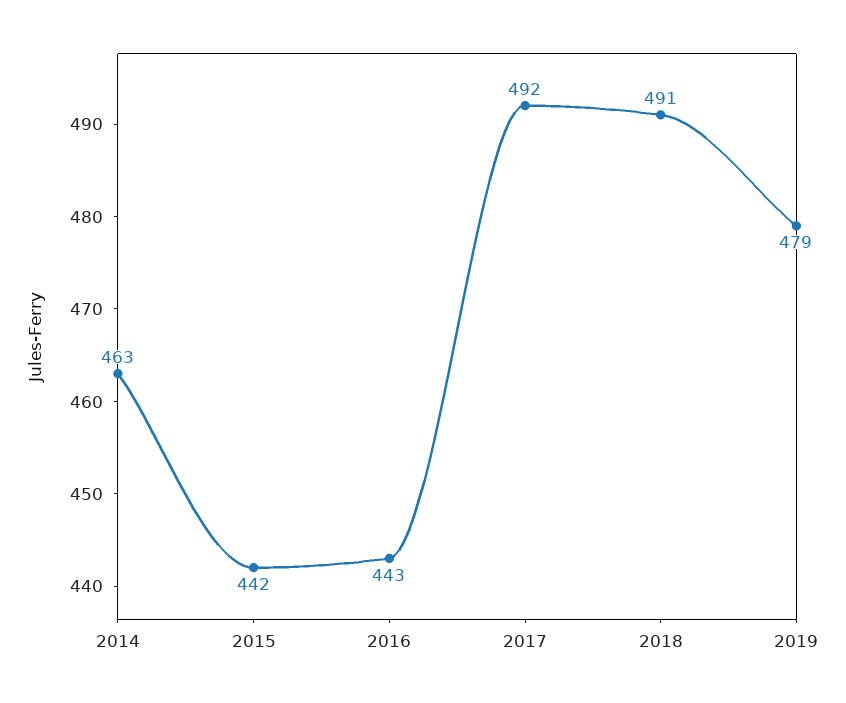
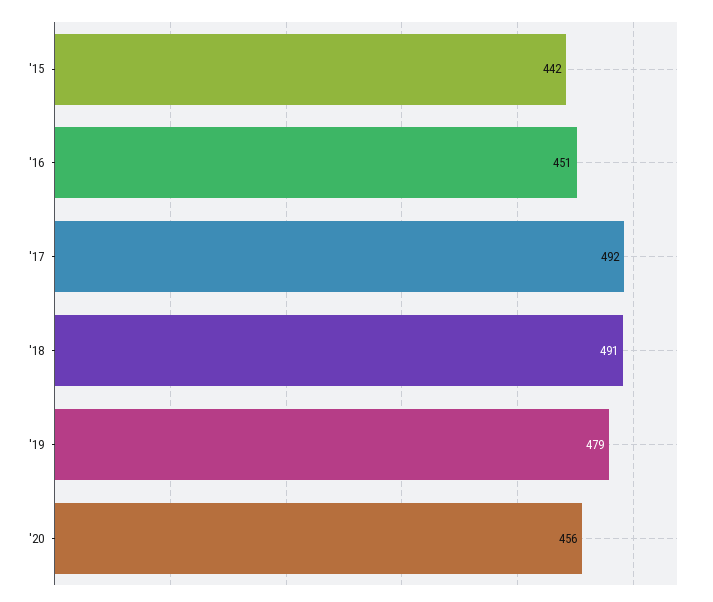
2014: 463 -> none
2016: 443 -> 451
'20: none -> 456

